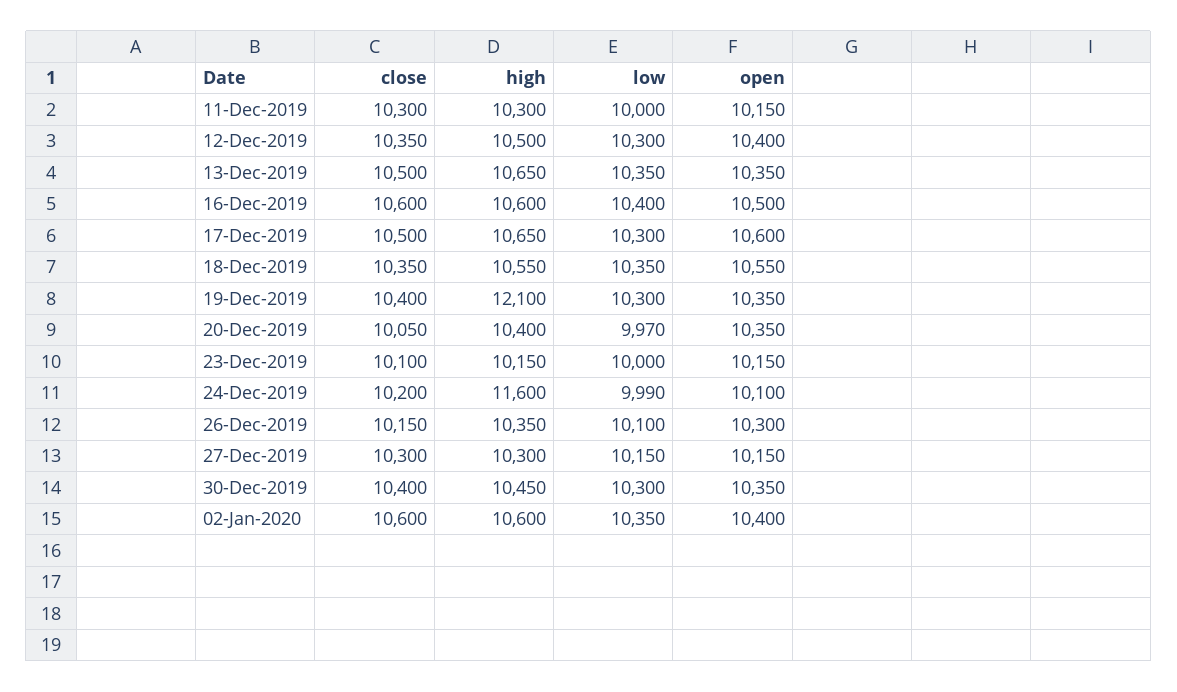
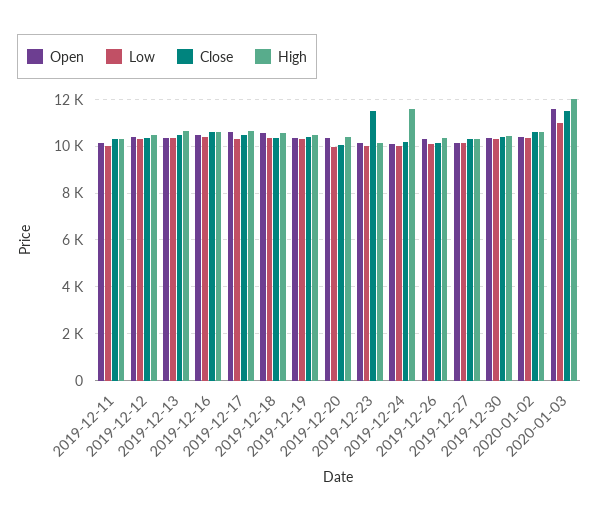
high, 19-Dec-2019: 12100 -> 10500
close, 23-Dec-2019: 10100 -> 11500
open, 2020-01-03: none -> 11500
low, 2020-01-03: none -> 11000
close, 2020-01-03: none -> 11500
high, 2020-01-03: none -> 12000

